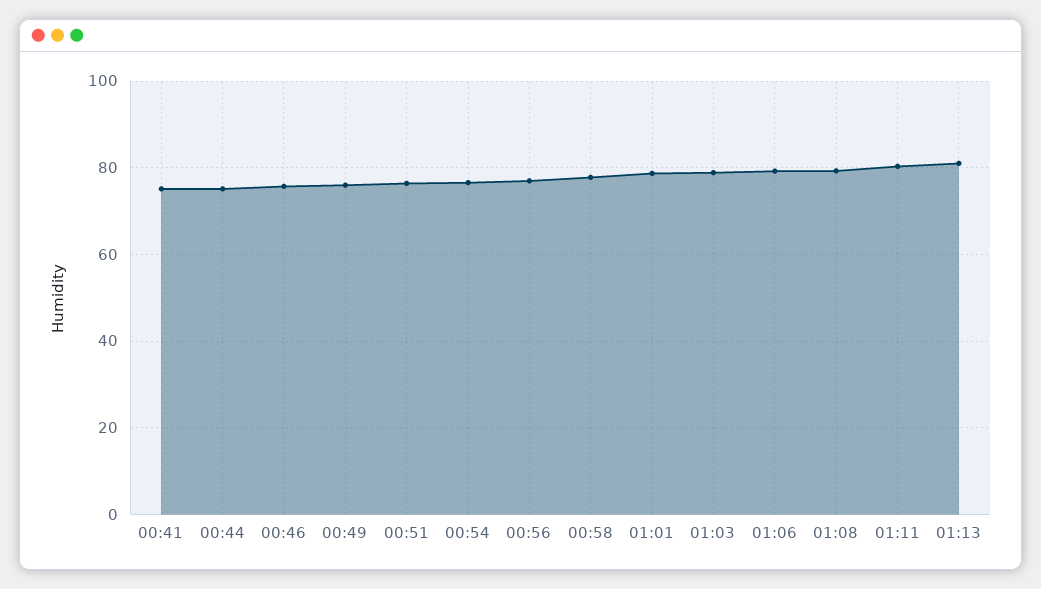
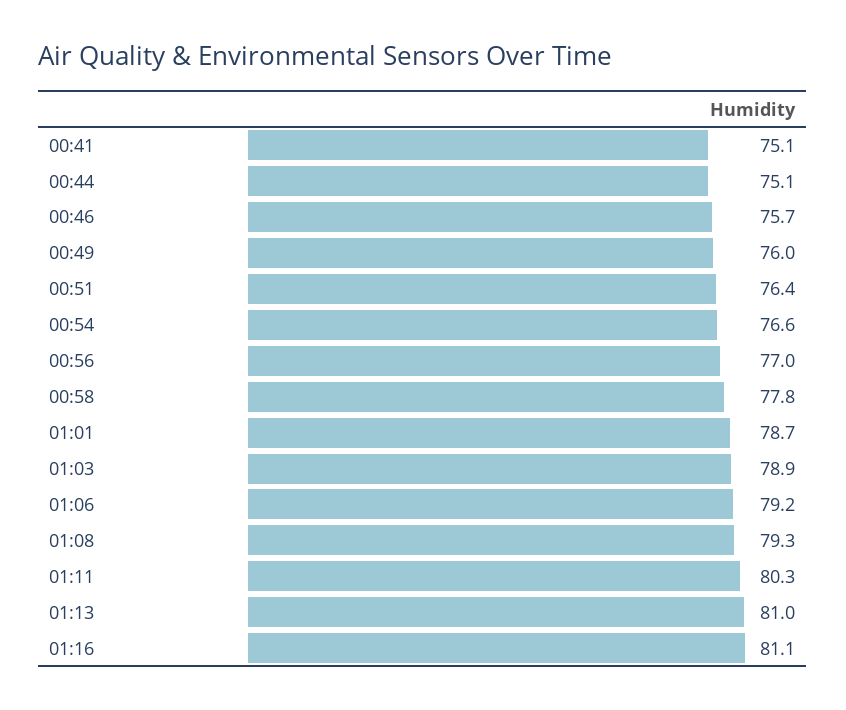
01:16: none -> 81.1

